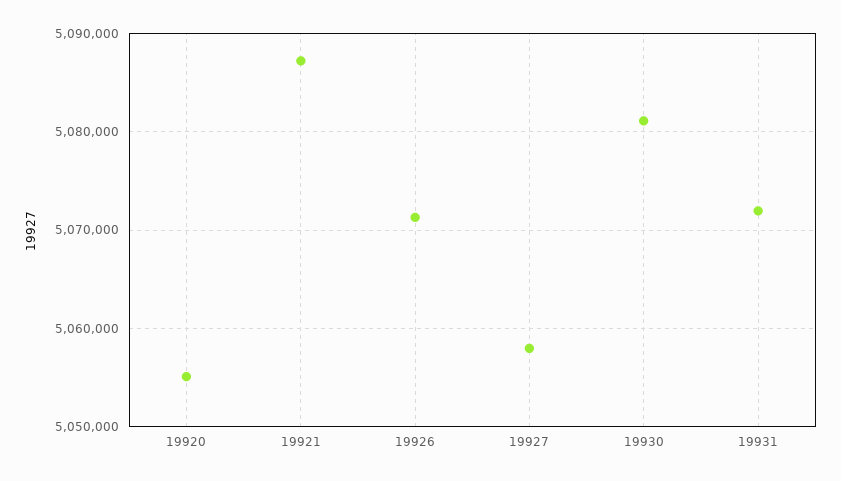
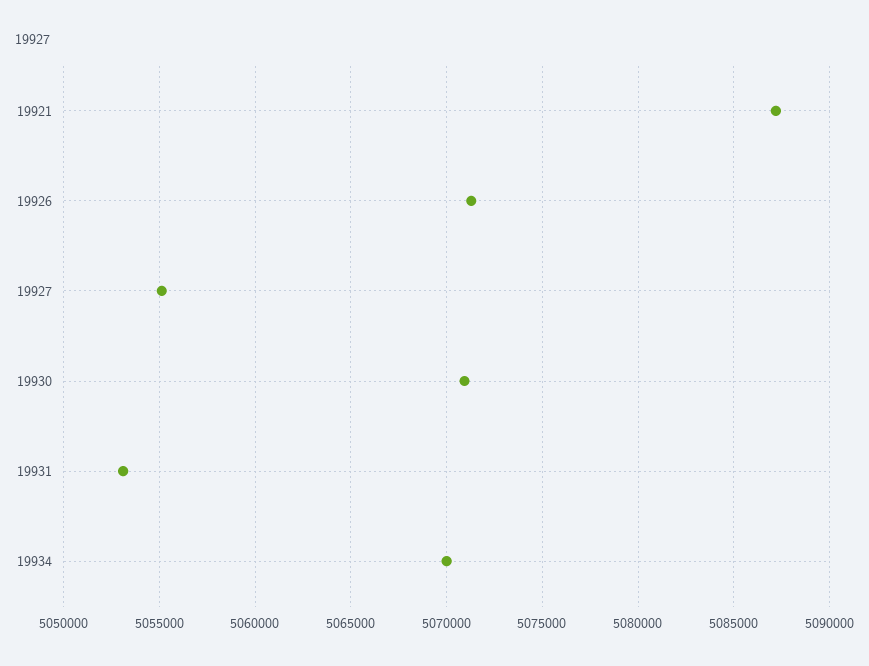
19920: 5055000 -> none
19927: 5058000 -> 5055000
19930: 5081000 -> 5071000
19931: 5072000 -> 5053000
19934: none -> 5070000

